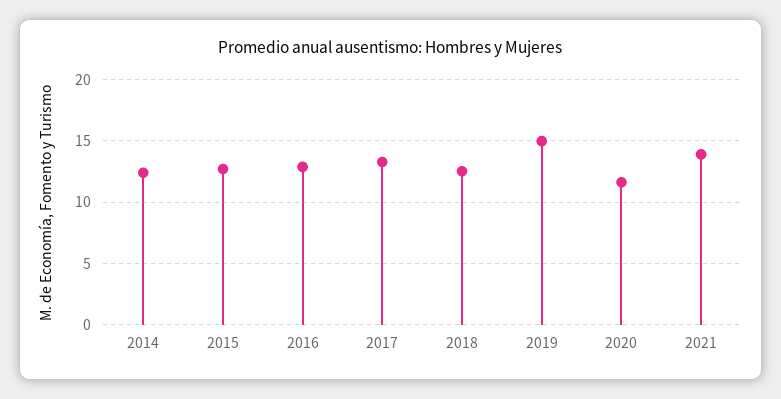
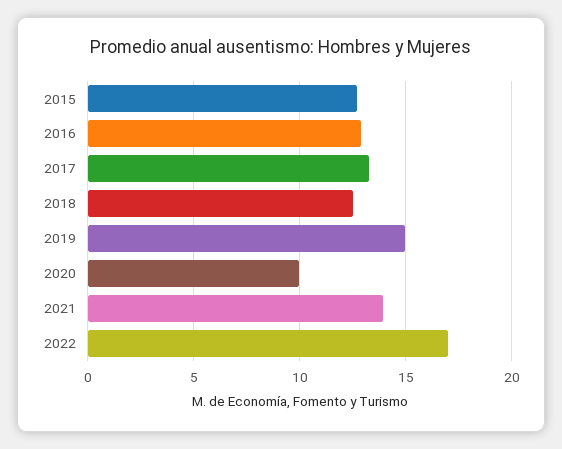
2014: 12.5 -> none
2020: 11.5 -> 10
2022: none -> 17

